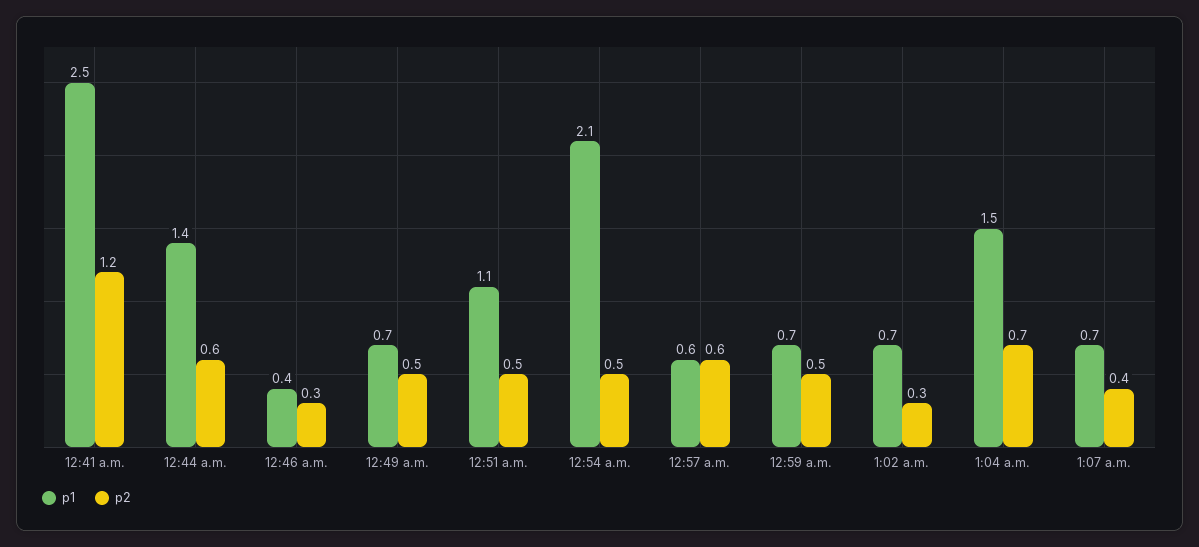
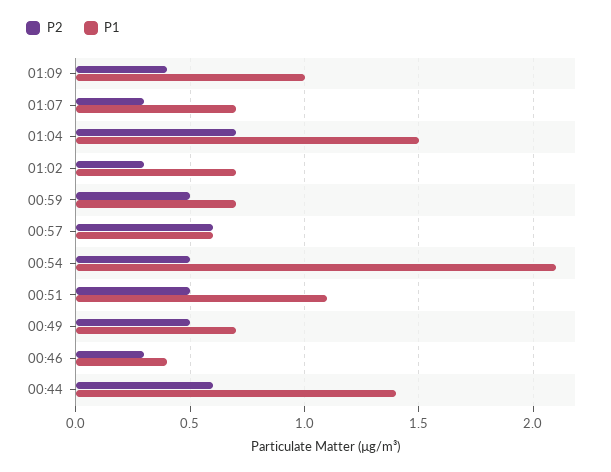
p1, 12:41 a.m.: 2.5 -> none
p2, 12:41 a.m.: 1.2 -> none
p2, 1:07 a.m.: 0.4 -> 0.3
p2, 01:09: none -> 0.4
p1, 01:09: none -> 1

